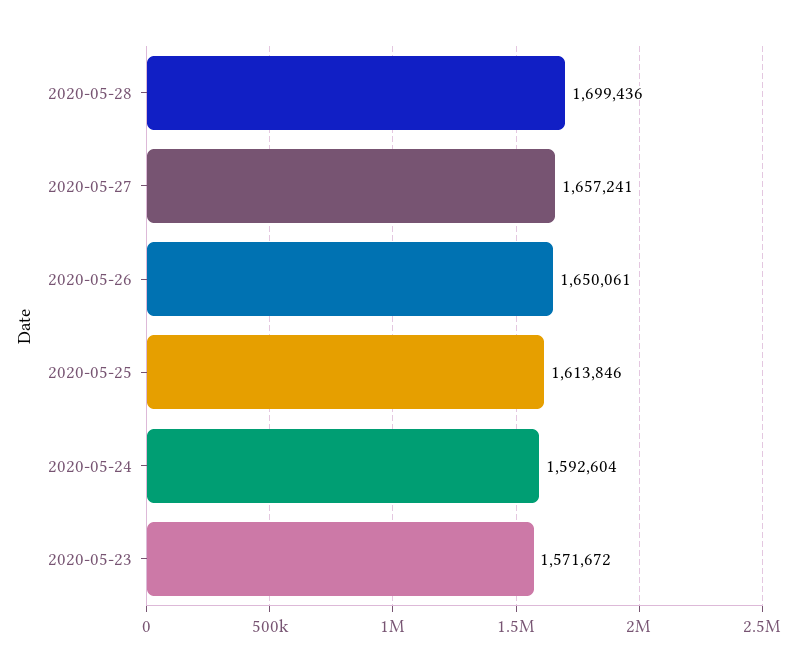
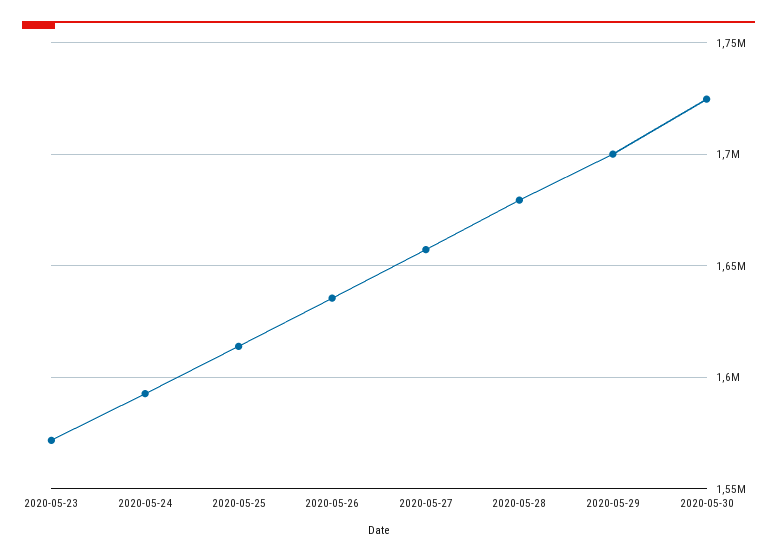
2020-05-28: 1699436 -> 1680000
2020-05-26: 1650061 -> 1635000
2020-05-29: none -> 1700000
2020-05-30: none -> 1725000

